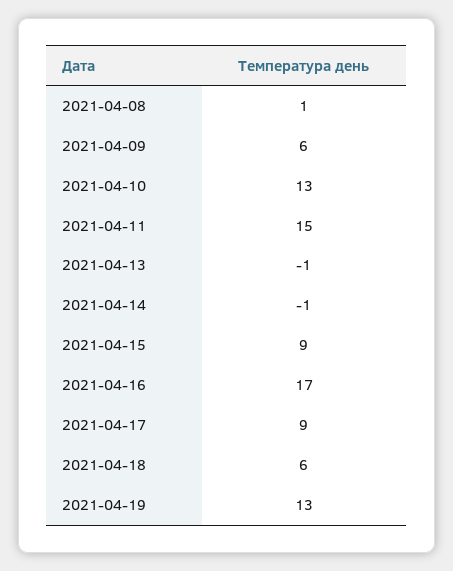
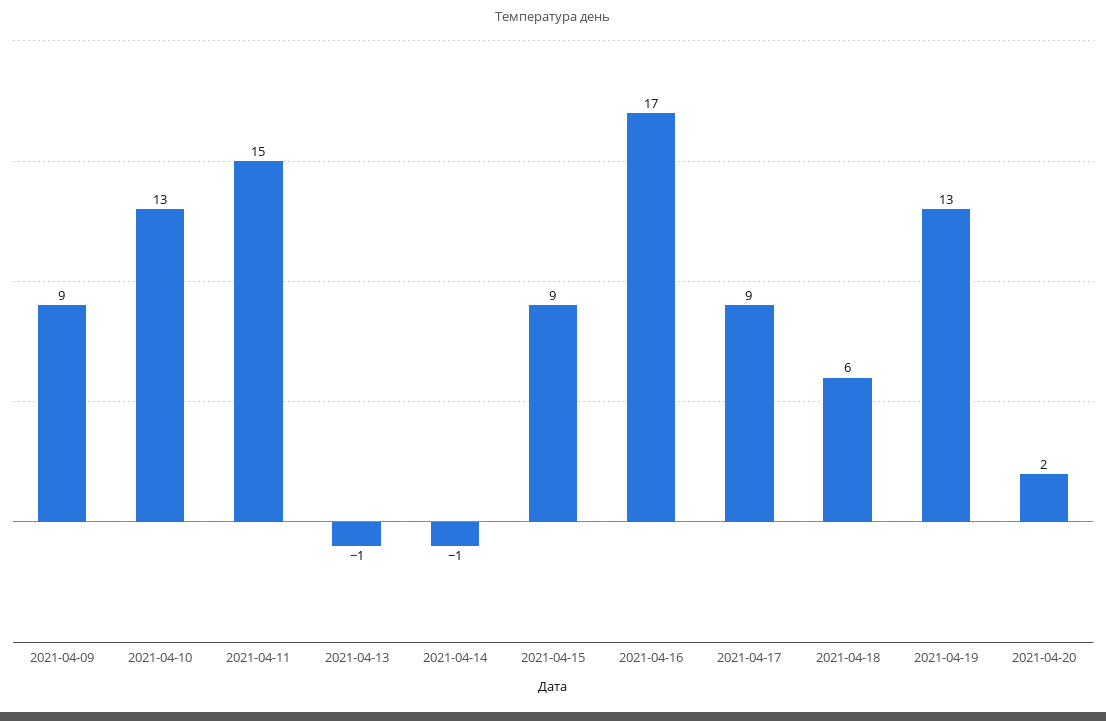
2021-04-08: 1 -> none
2021-04-09: 6 -> 9
2021-04-20: none -> 2

